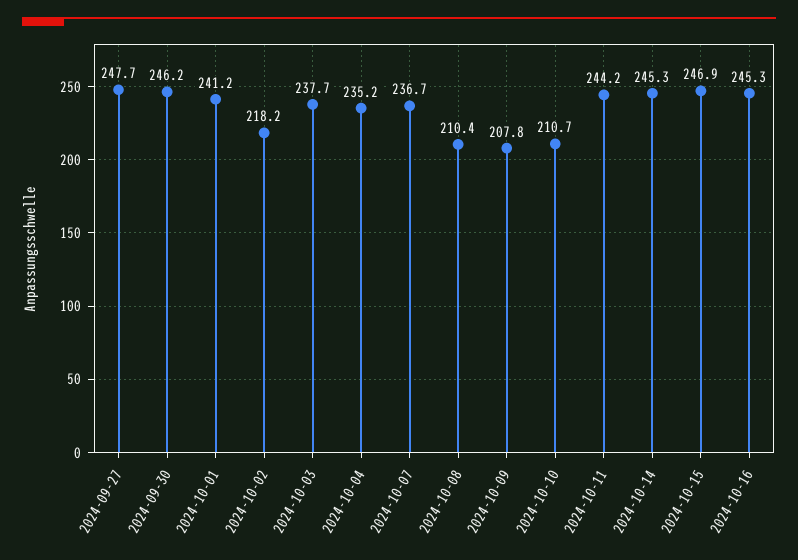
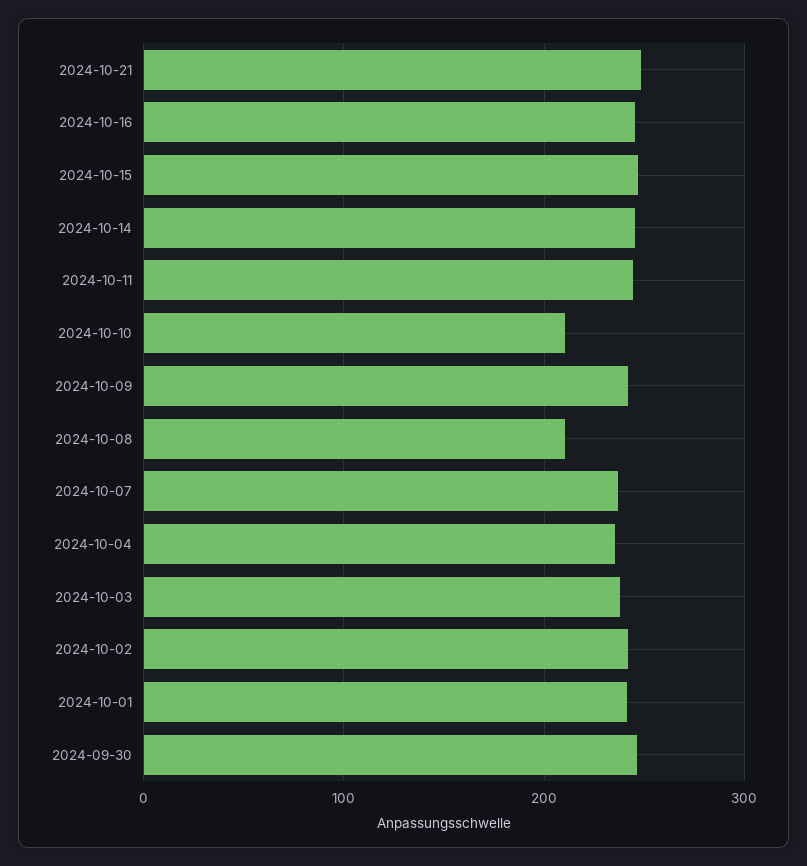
2024-09-27: 247.7 -> none
2024-10-02: 218.2 -> 240
2024-10-09: 207.8 -> 240
2024-10-21: none -> 250

